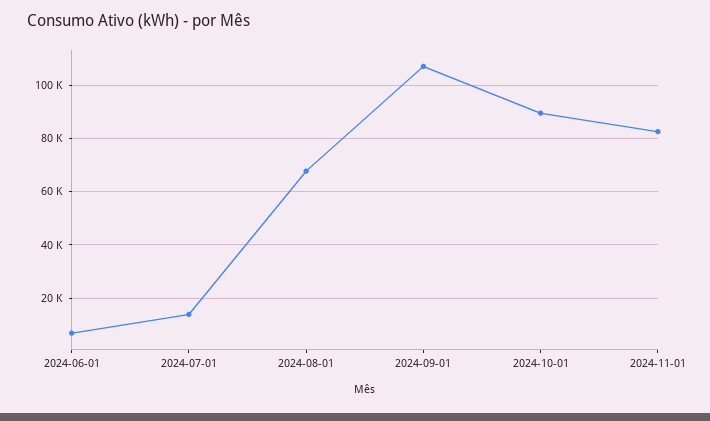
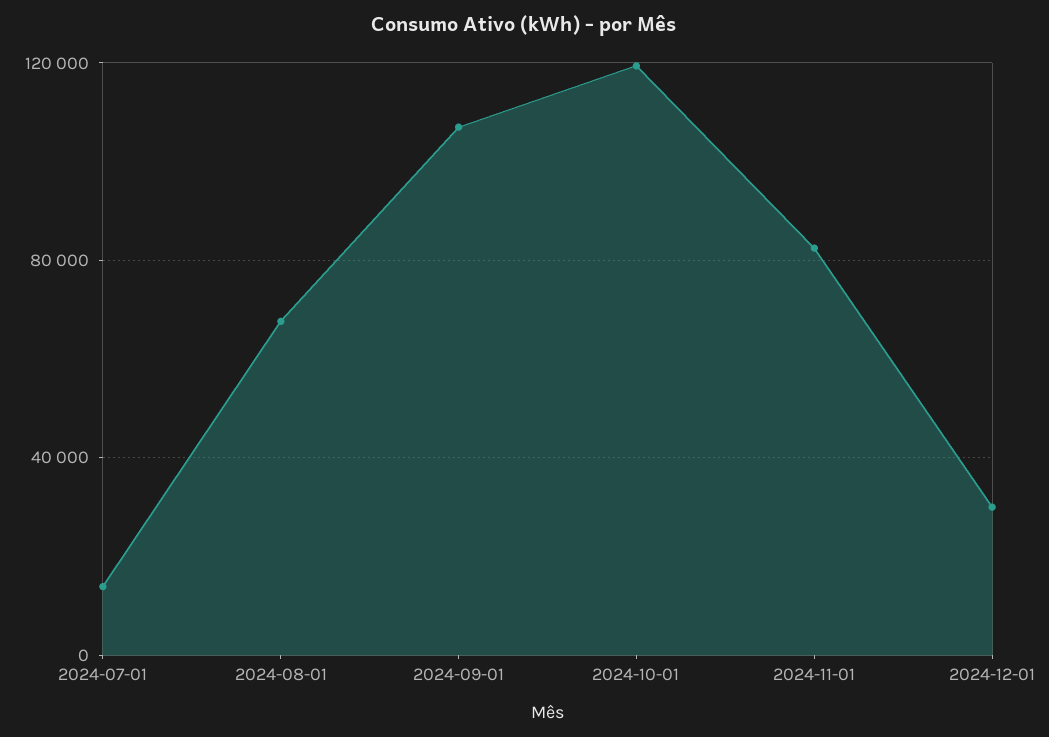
2024-06-01: 7500 -> none
2024-10-01: 90000 -> 120000
2024-12-01: none -> 30000

